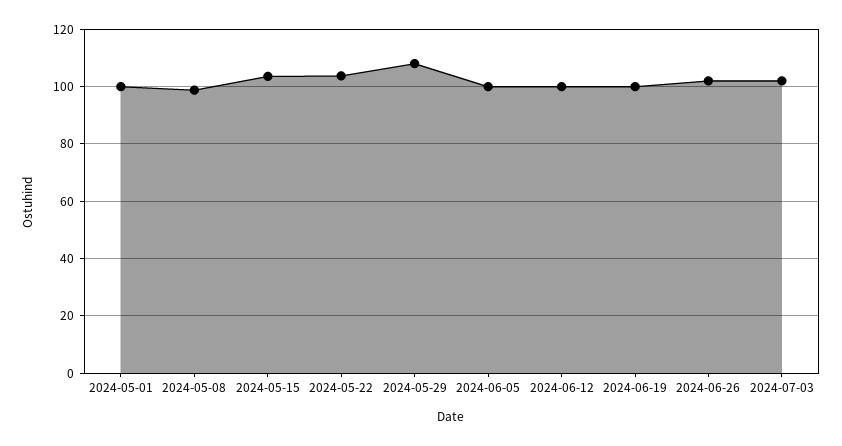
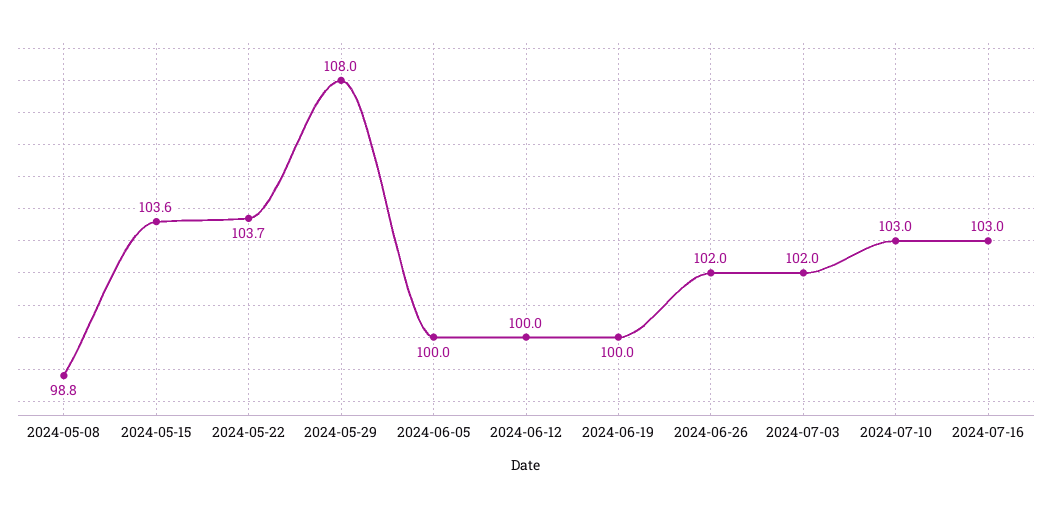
2024-05-01: 100 -> none
2024-07-10: none -> 103
2024-07-16: none -> 103

